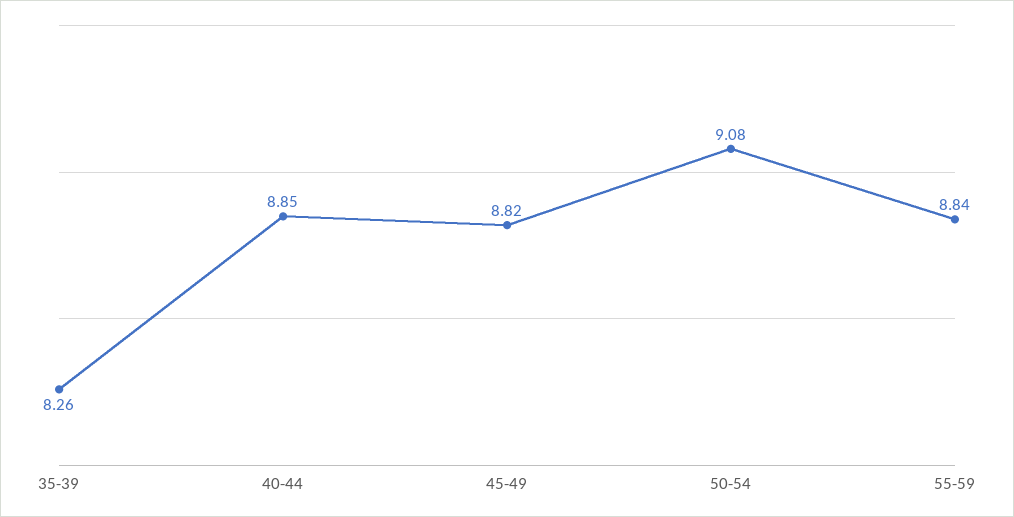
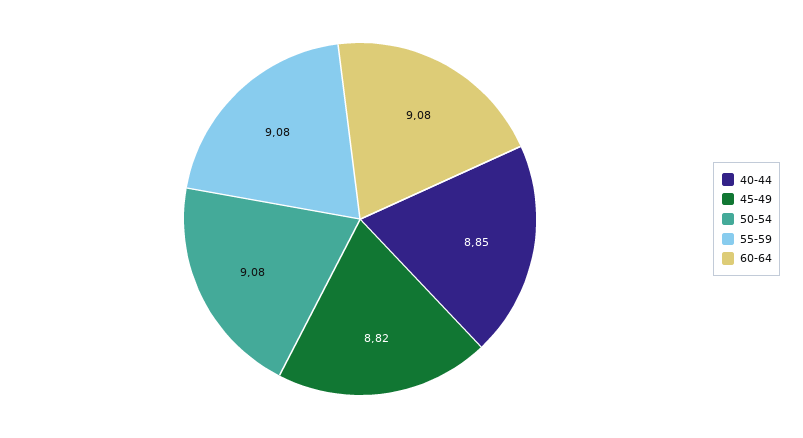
35-39: 8.26 -> none
55-59: 8.84 -> 9.08
60-64: none -> 9.08

